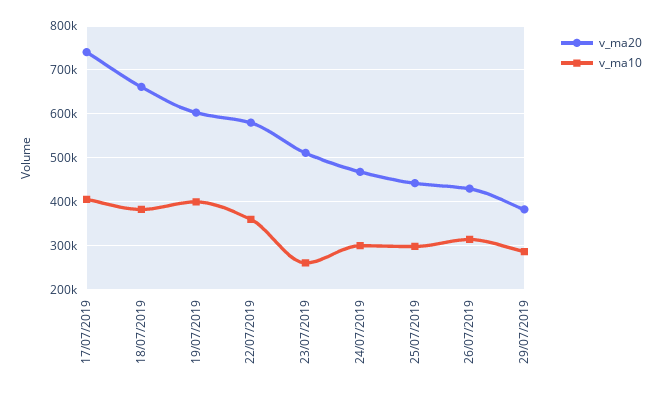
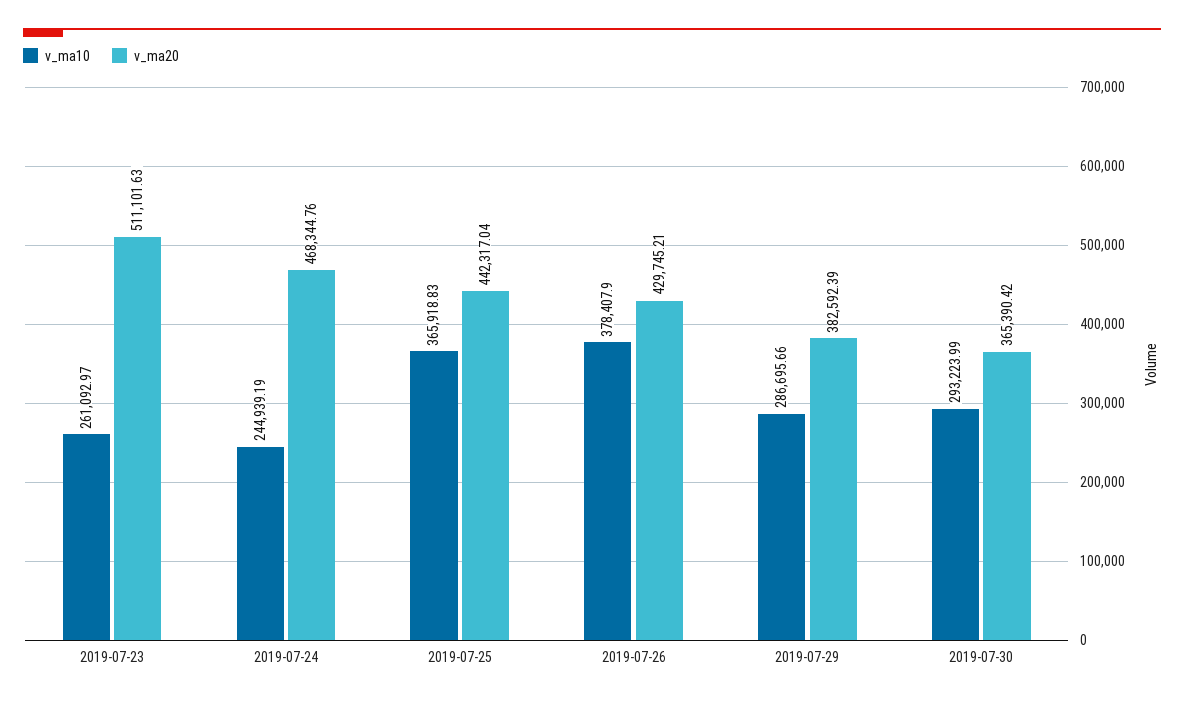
v_ma20, 17/07/2019: 740000 -> none
v_ma10, 17/07/2019: 400000 -> none
v_ma20, 18/07/2019: 660000 -> none
v_ma10, 18/07/2019: 380000 -> none
v_ma20, 19/07/2019: 600000 -> none
v_ma10, 19/07/2019: 400000 -> none
v_ma20, 22/07/2019: 580000 -> none
v_ma10, 22/07/2019: 360000 -> none
v_ma10, 24/07/2019: 300000 -> 244939.19
v_ma10, 25/07/2019: 300000 -> 365918.83
v_ma10, 26/07/2019: 320000 -> 378407.9
v_ma10, 2019-07-30: none -> 293223.99
v_ma20, 2019-07-30: none -> 365390.42

